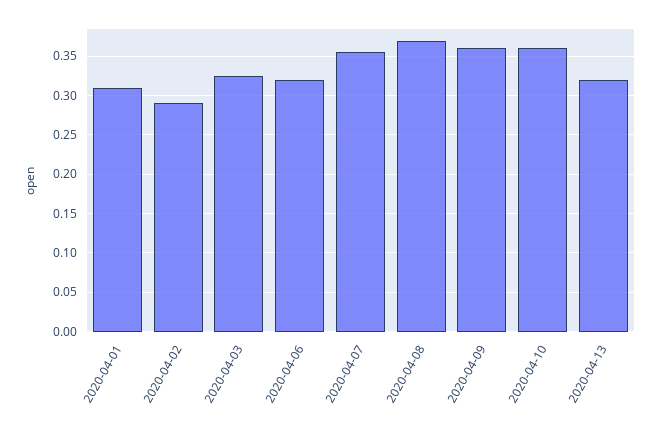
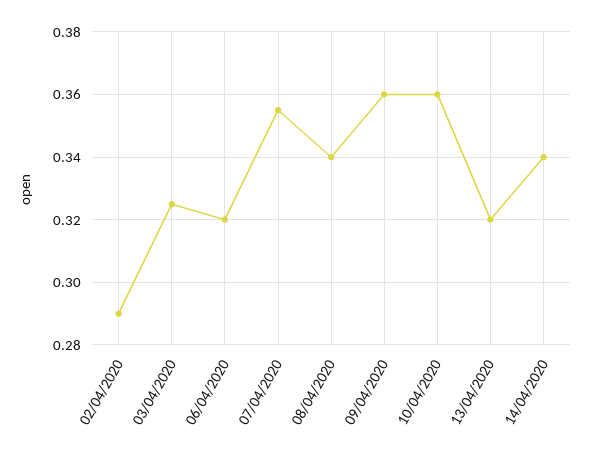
2020-04-01: 0.31 -> none
2020-04-08: 0.37 -> 0.34
14/04/2020: none -> 0.34

